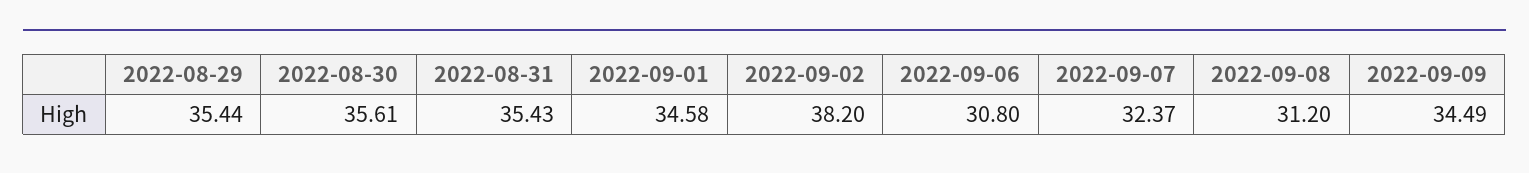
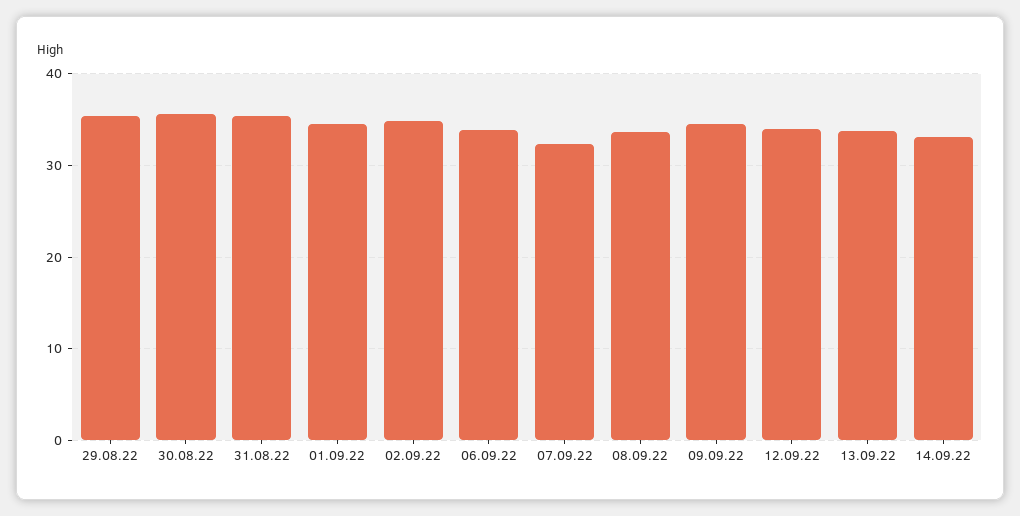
2022-09-02: 38.2 -> 35
2022-09-06: 30.8 -> 34
2022-09-08: 31.2 -> 34
12.09.22: none -> 34
13.09.22: none -> 34
14.09.22: none -> 33

